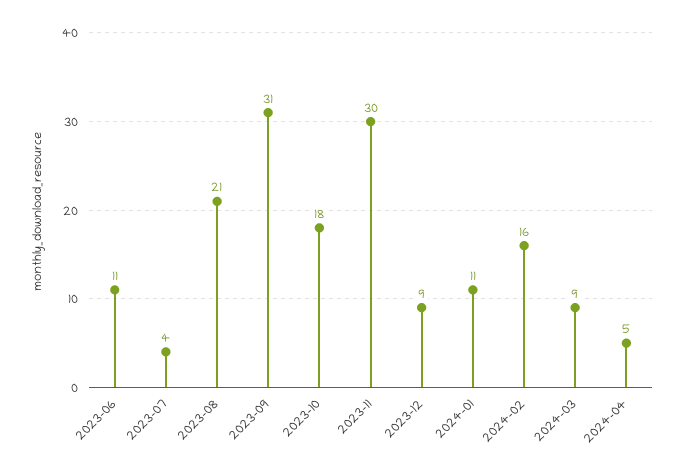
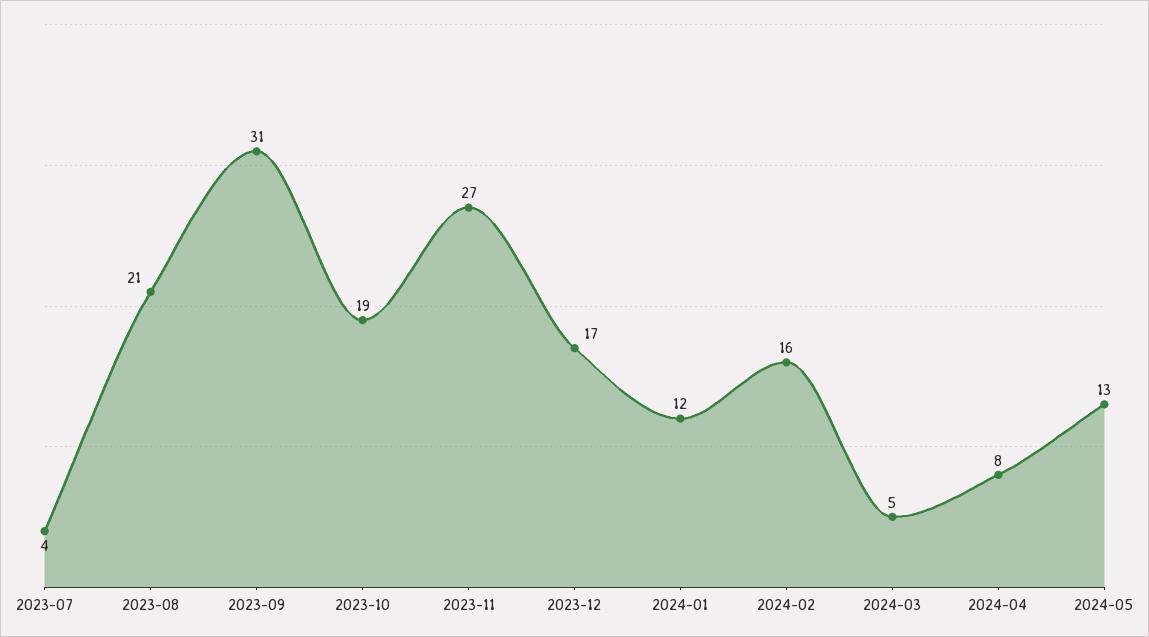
2023-06: 11 -> none
2023-10: 18 -> 19
2023-11: 30 -> 27
2023-12: 9 -> 17
2024-01: 11 -> 12
2024-03: 9 -> 5
2024-04: 5 -> 8
2024-05: none -> 13

